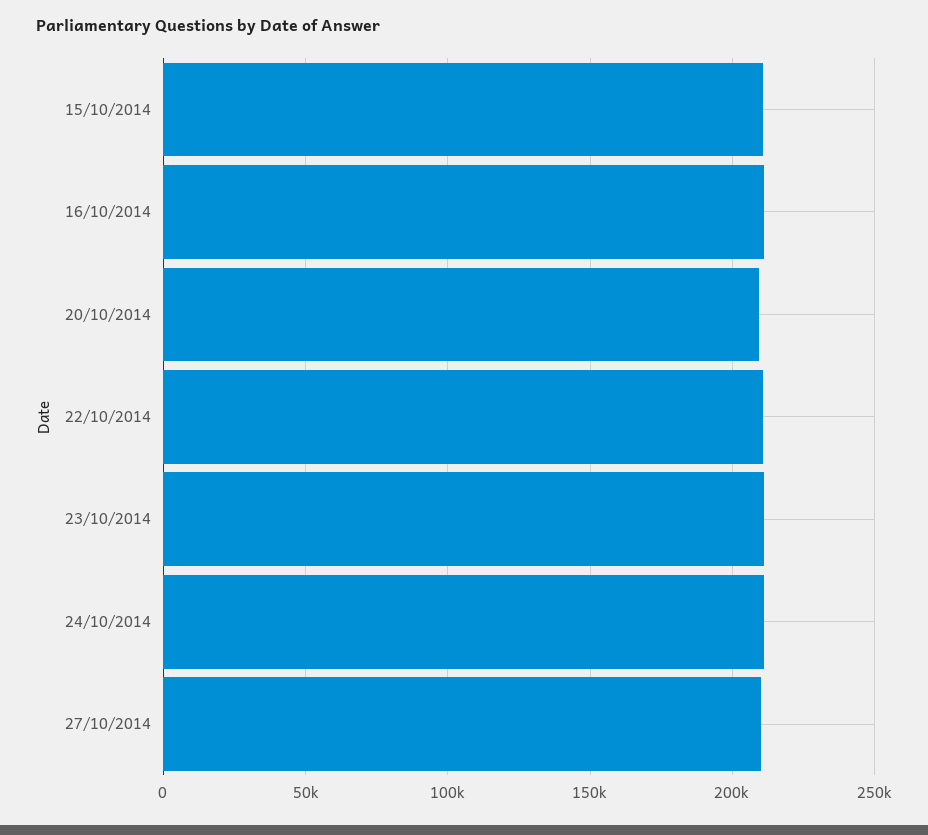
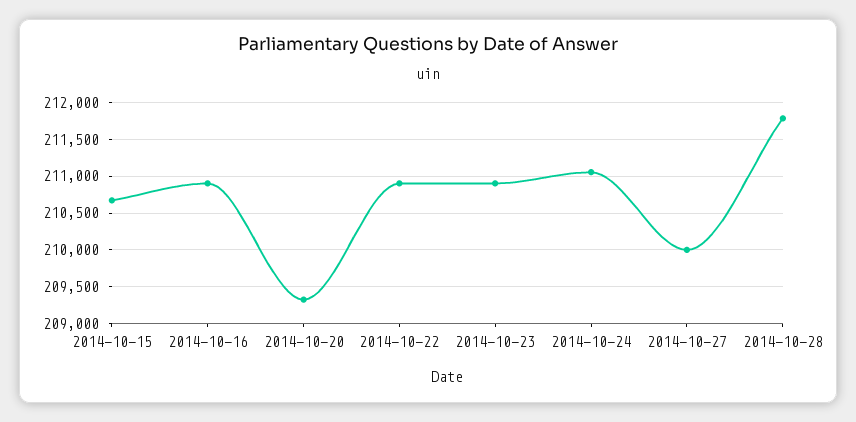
2014-10-28: none -> 211800

